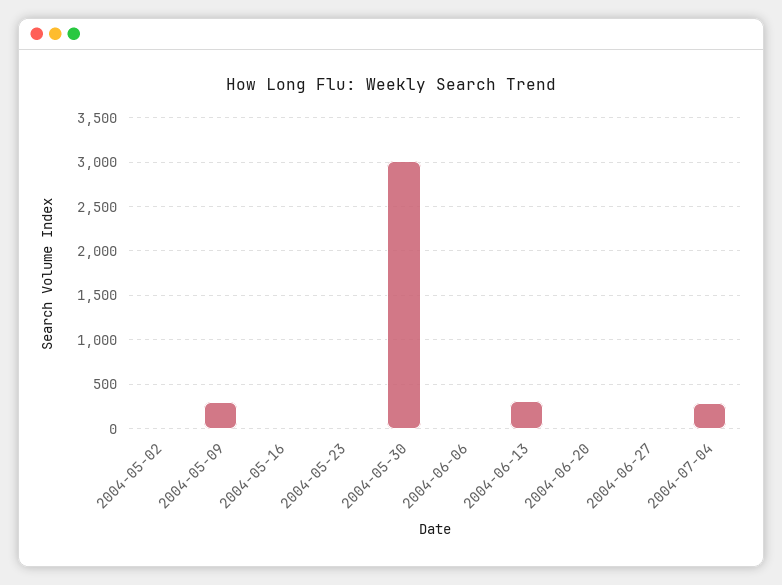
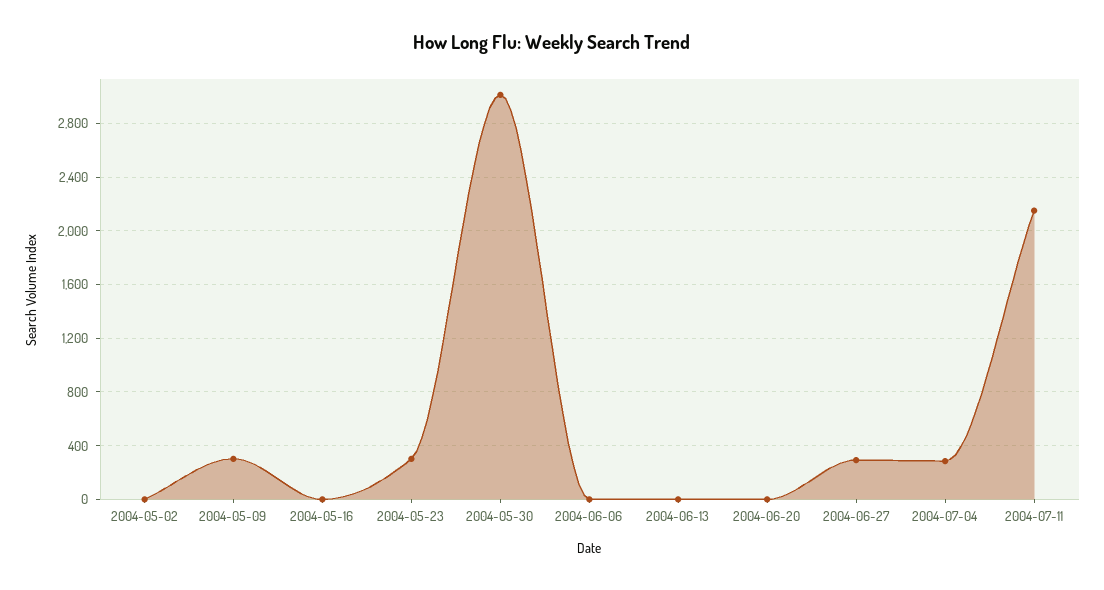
2004-05-23: 0 -> 300
2004-06-13: 300 -> 0
2004-06-27: 0 -> 300
2004-07-11: none -> 2150

